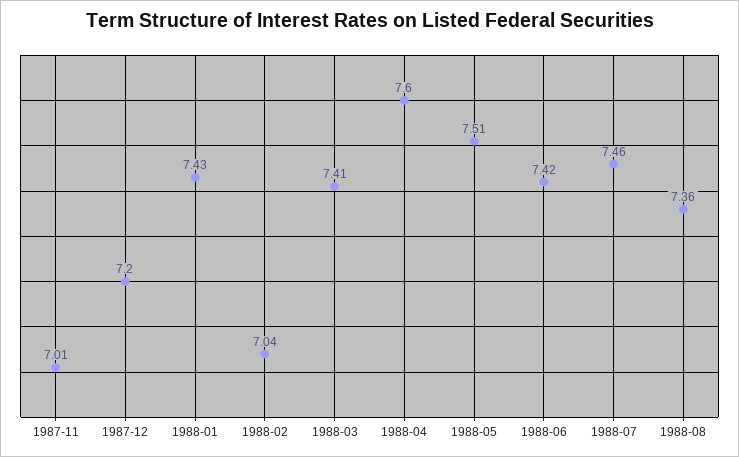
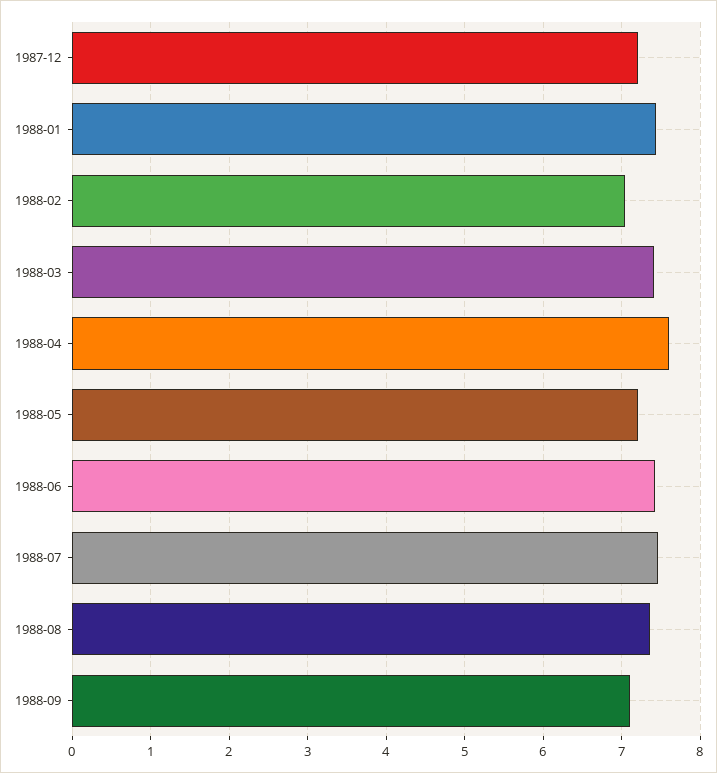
1987-11: 7.01 -> none
1988-05: 7.51 -> 7.2
1988-09: none -> 7.1

